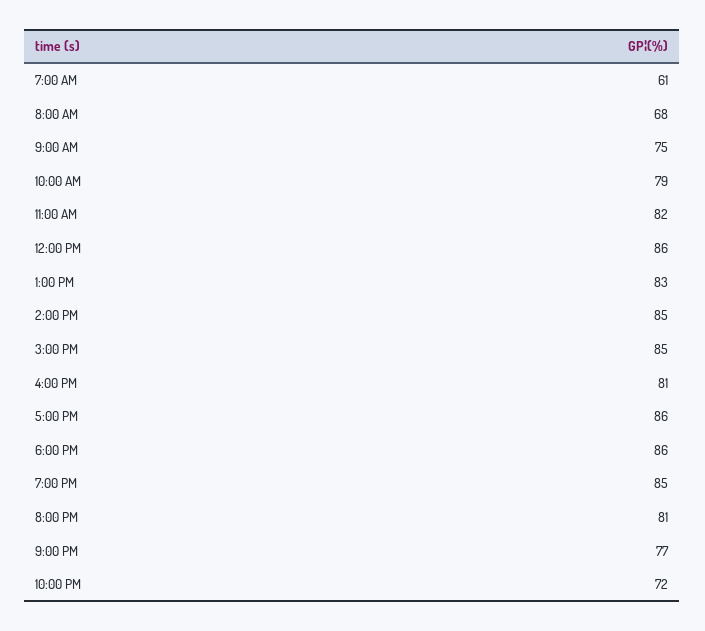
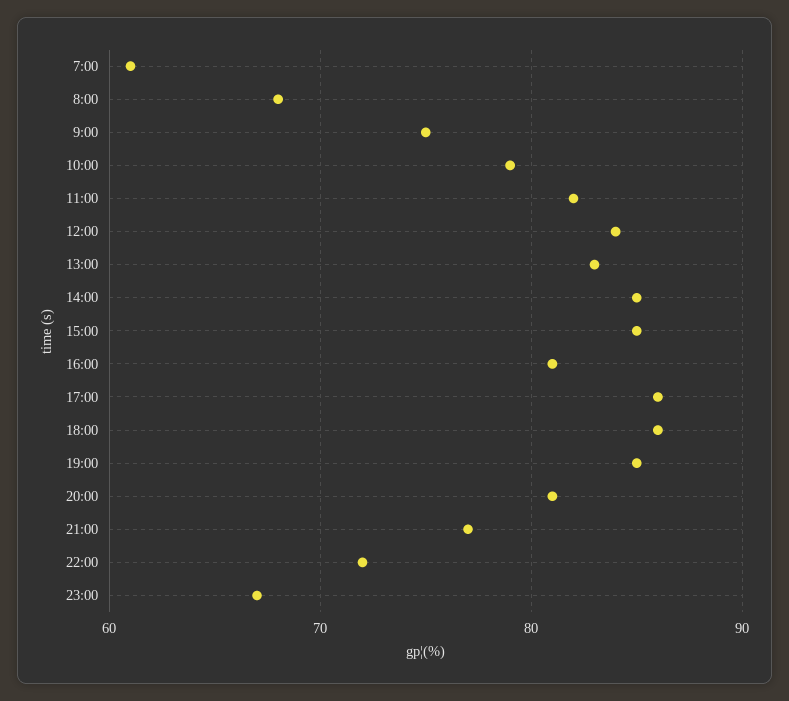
12:00 PM: 86 -> 84
23:00: none -> 67

